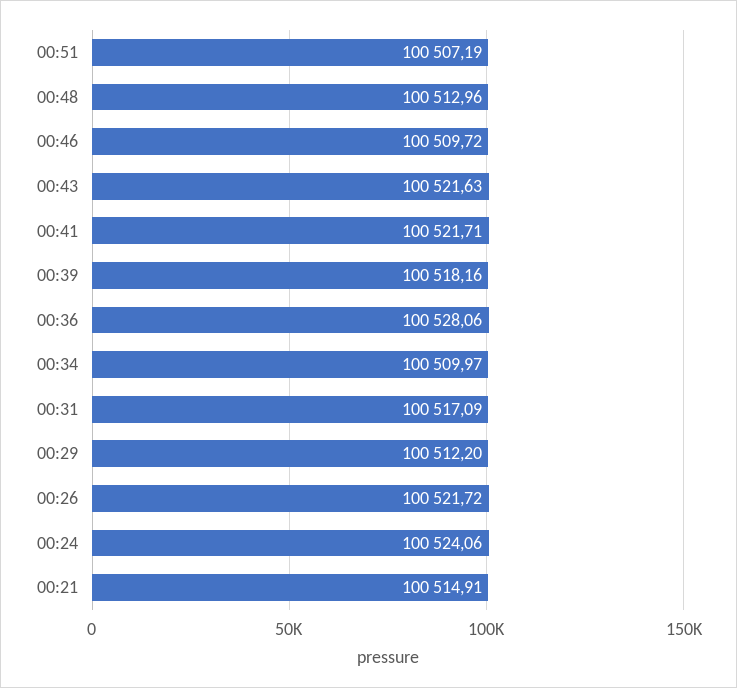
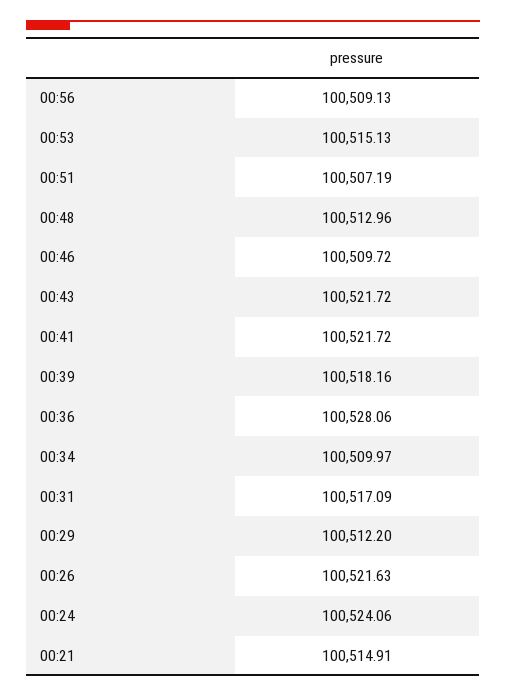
00:43: 100521.63 -> 100521.72
00:41: 100521.71 -> 100521.72
00:26: 100521.72 -> 100521.63
00:56: none -> 100509.13
00:53: none -> 100515.13

